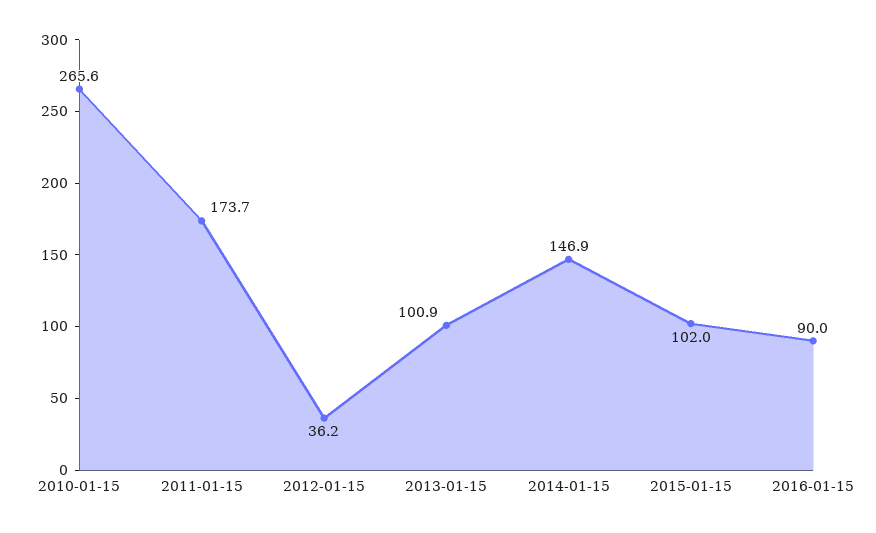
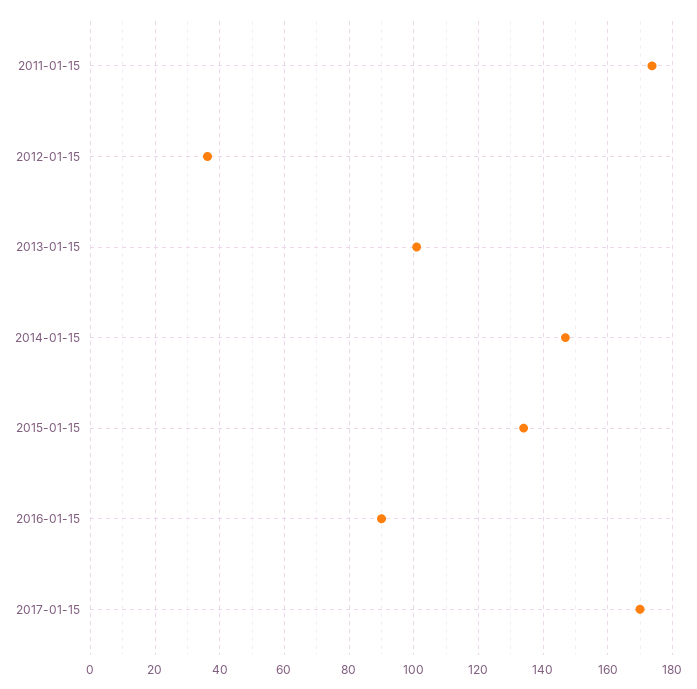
2010-01-15: 265.6 -> none
2015-01-15: 102 -> 134
2017-01-15: none -> 170

